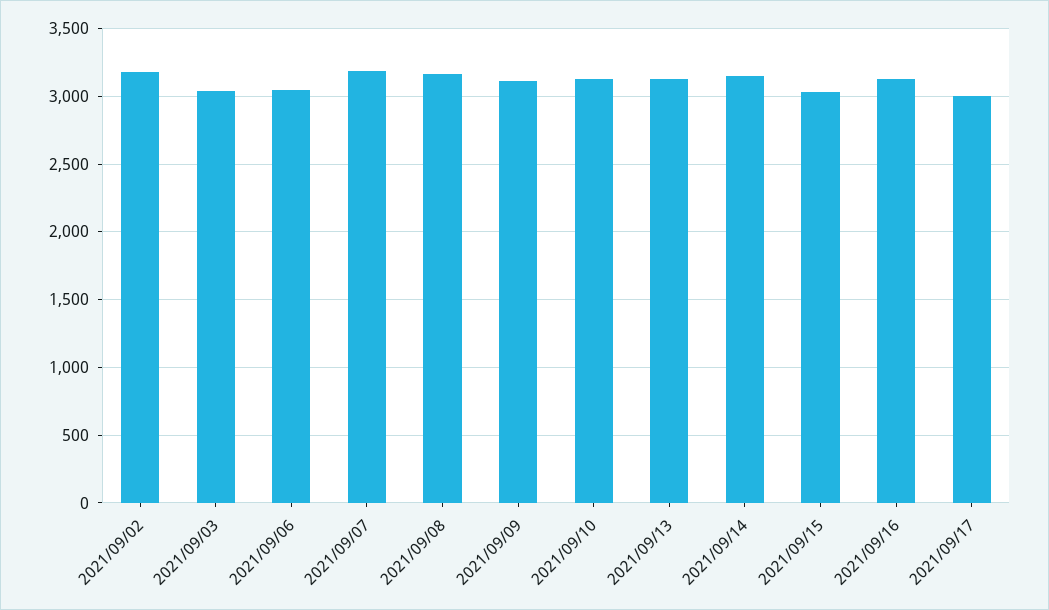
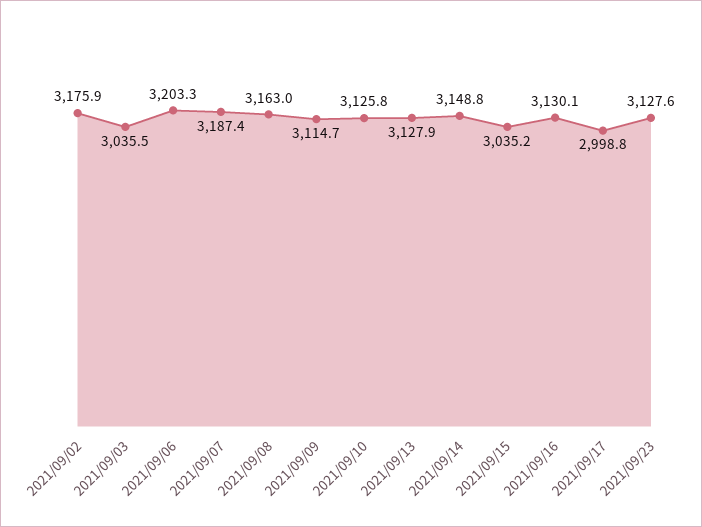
2021/09/06: 3050 -> 3203.3
2021/09/23: none -> 3127.6

